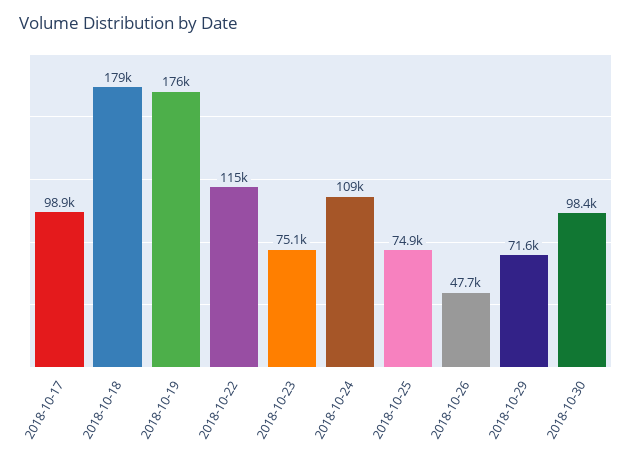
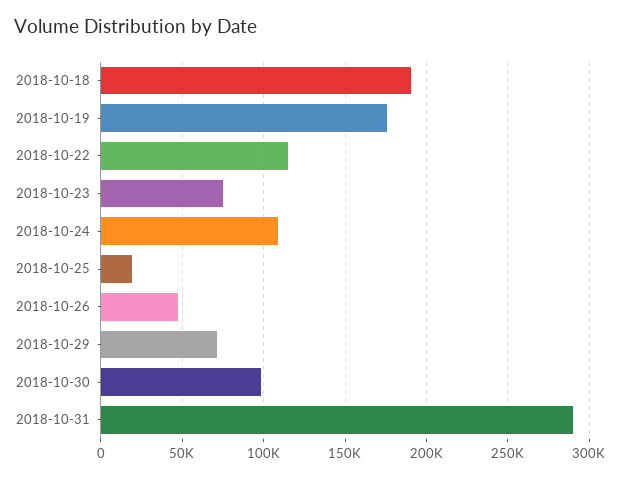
2018-10-17: 98900 -> none
2018-10-18: 179000 -> 190000
2018-10-25: 74900 -> 20000
2018-10-31: none -> 290000

